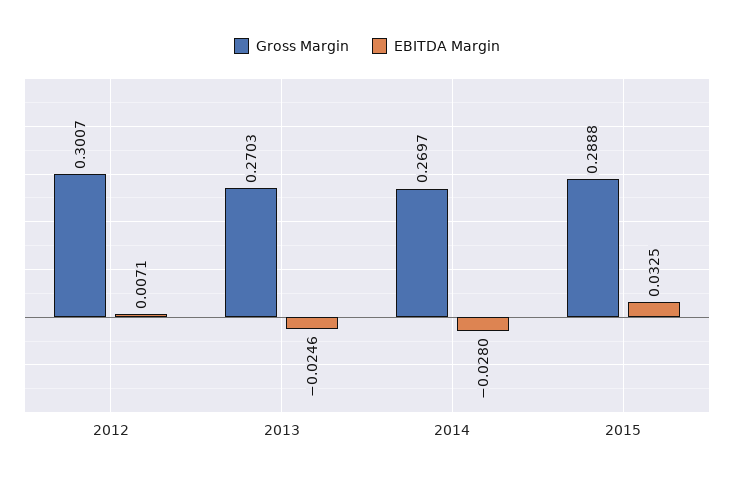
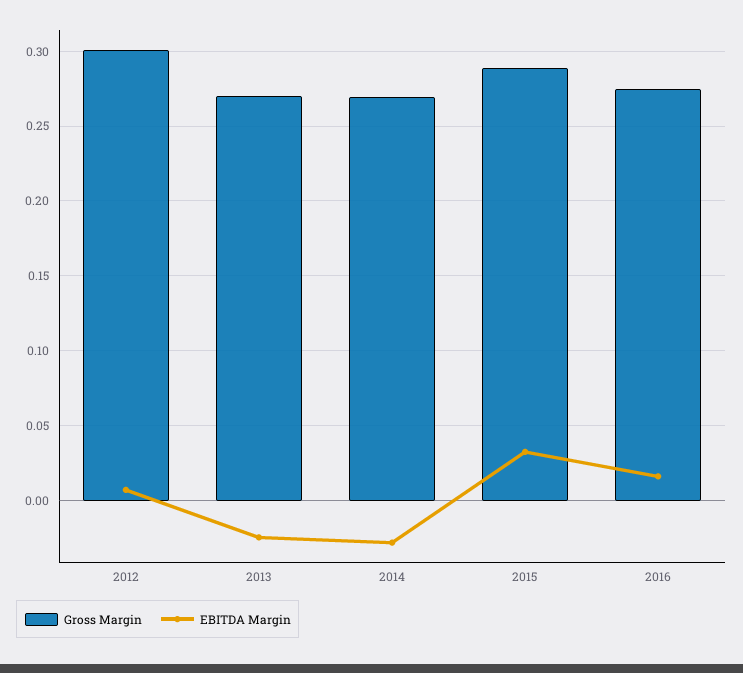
Gross Margin, 2016: none -> 0.275
EBITDA Margin, 2016: none -> 0.015

